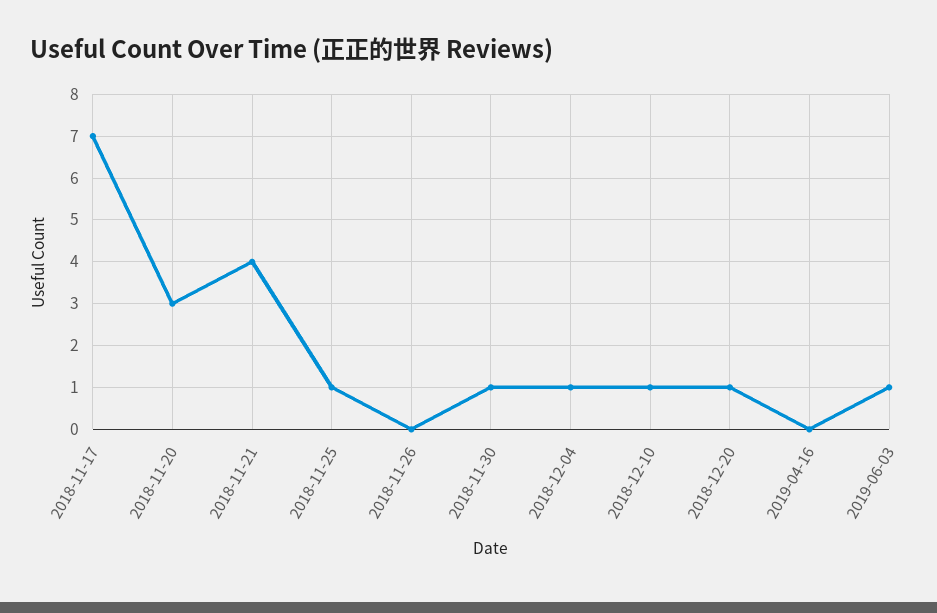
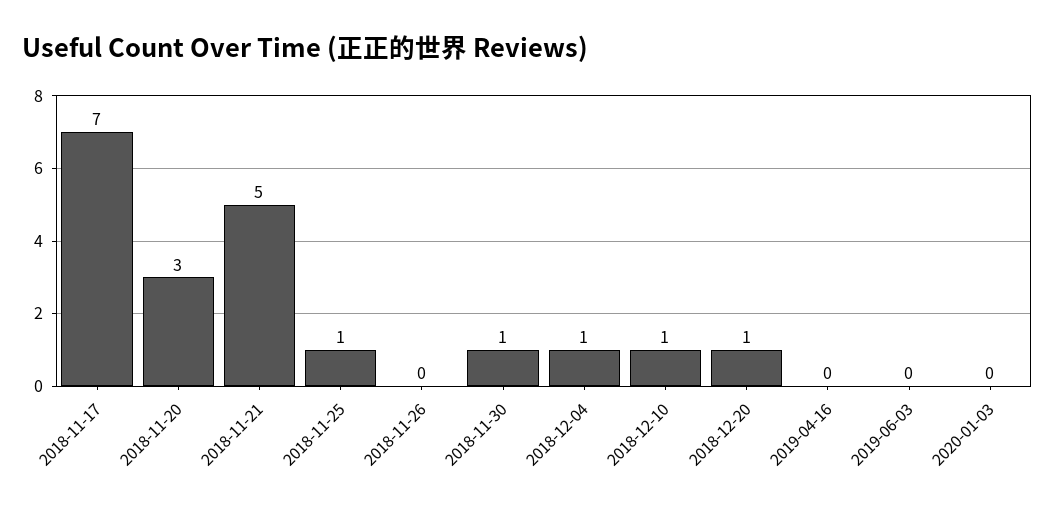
2018-11-21: 4 -> 5
2019-06-03: 1 -> 0
2020-01-03: none -> 0

